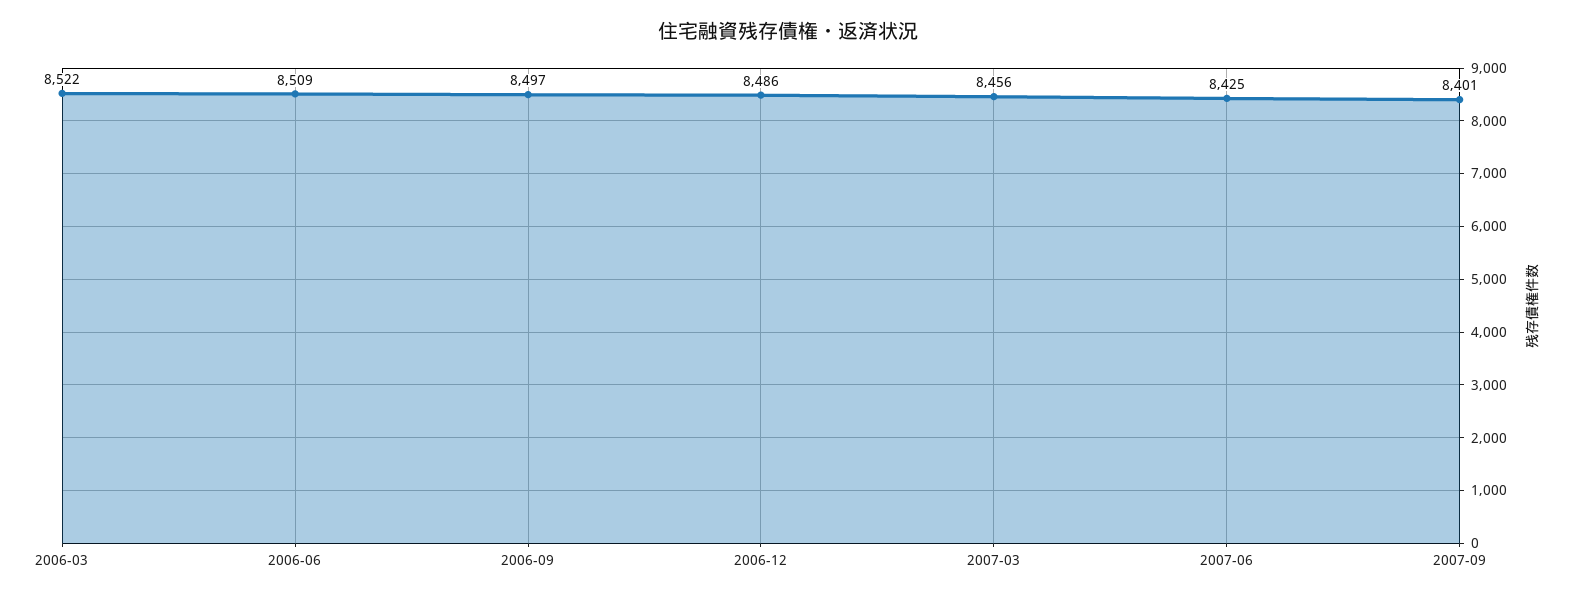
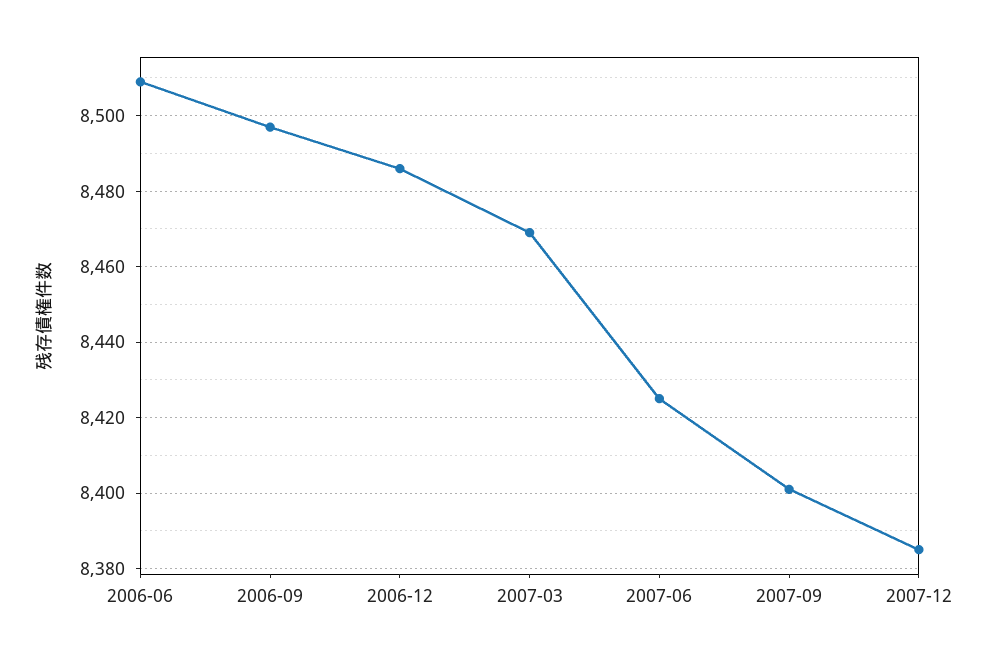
2006-03: 8522 -> none
2007-03: 8456 -> 8470
2007-12: none -> 8385

